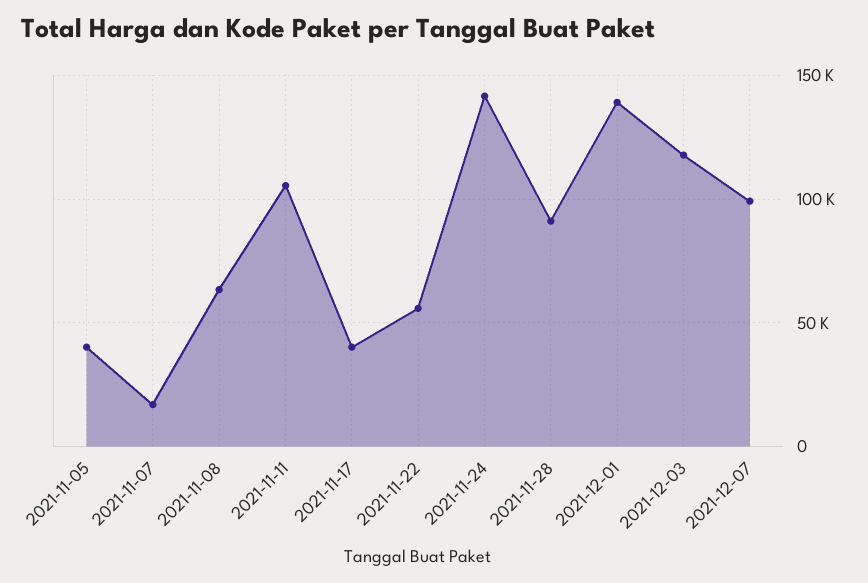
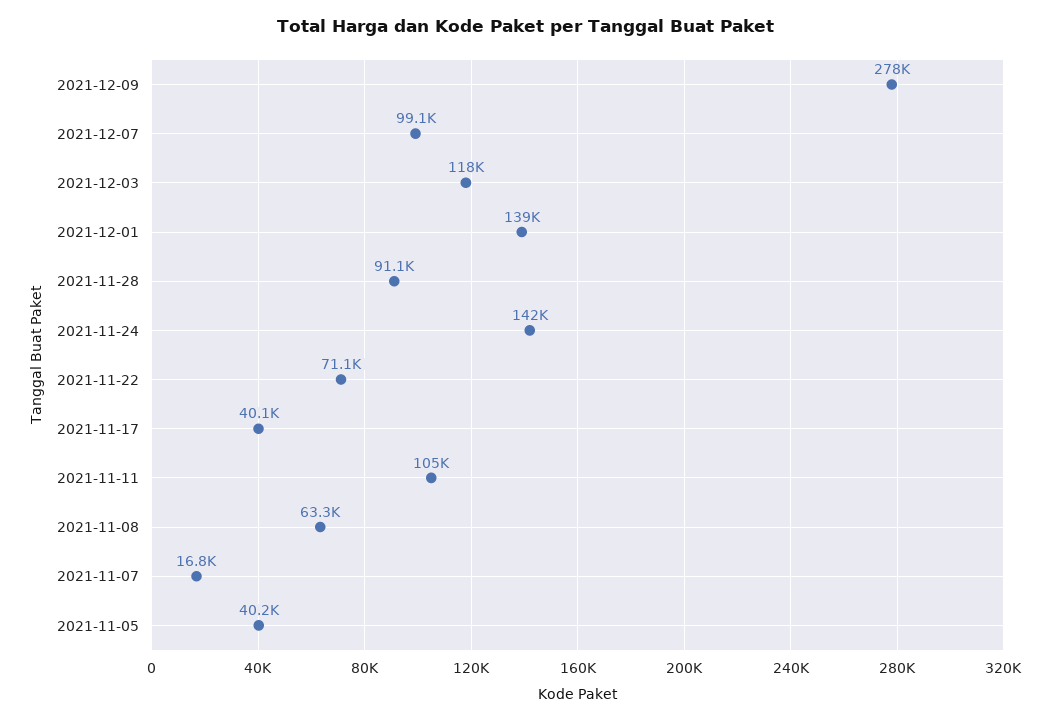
2021-11-22: 55000 -> 71100
2021-12-09: none -> 278000

